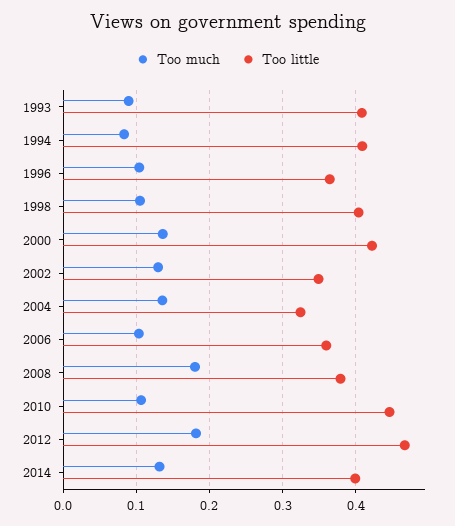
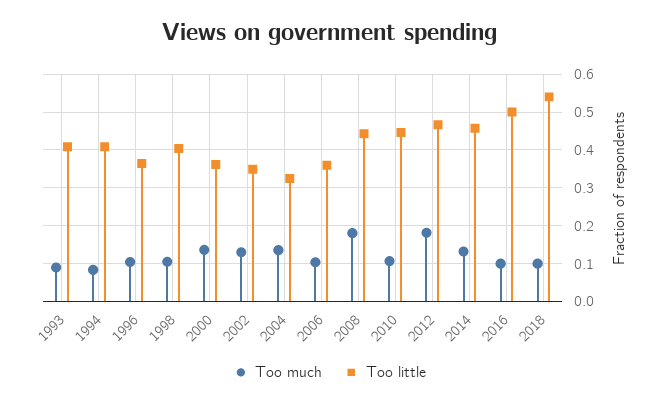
Too little, 2000: 0.42 -> 0.36
Too little, 2008: 0.38 -> 0.44
Too little, 2014: 0.4 -> 0.46
Too much, 2016: none -> 0.1
Too little, 2016: none -> 0.5
Too much, 2018: none -> 0.1
Too little, 2018: none -> 0.54

